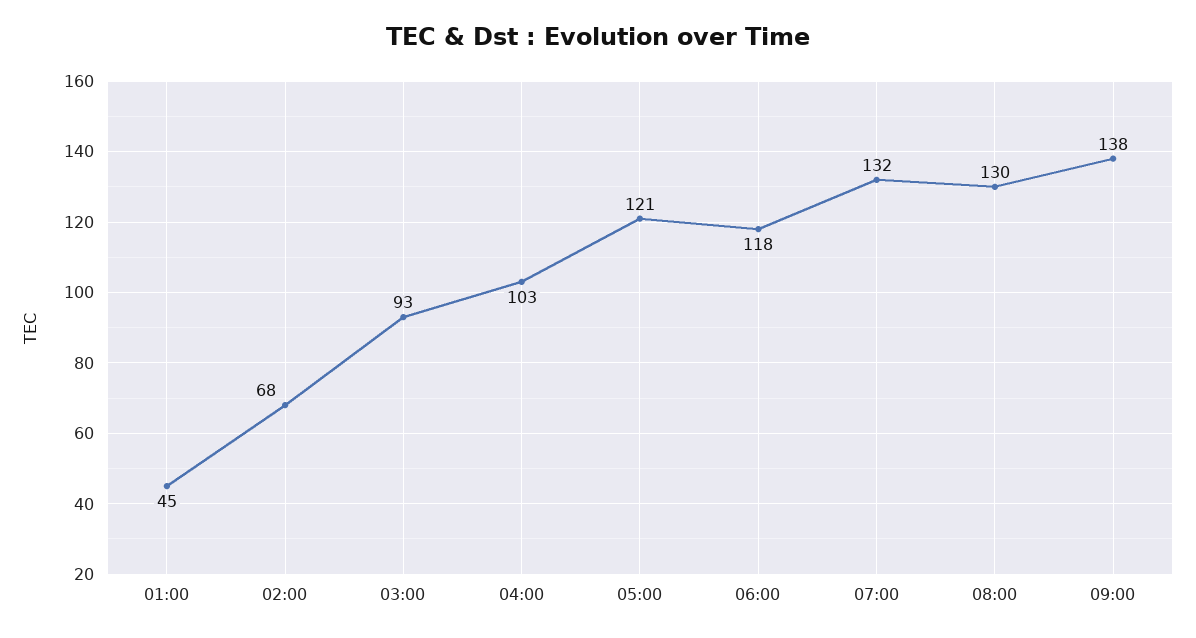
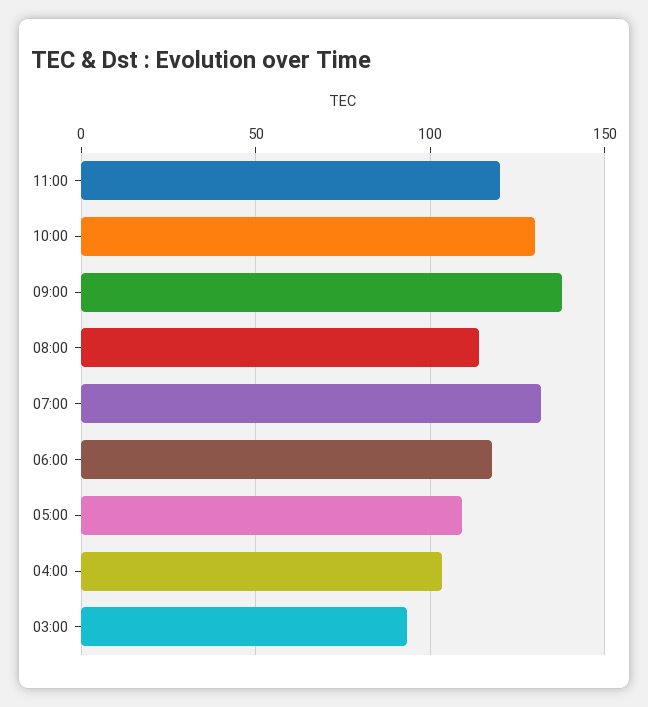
01:00: 45 -> none
02:00: 68 -> none
05:00: 121 -> 110
08:00: 130 -> 115
11:00: none -> 120
10:00: none -> 130

